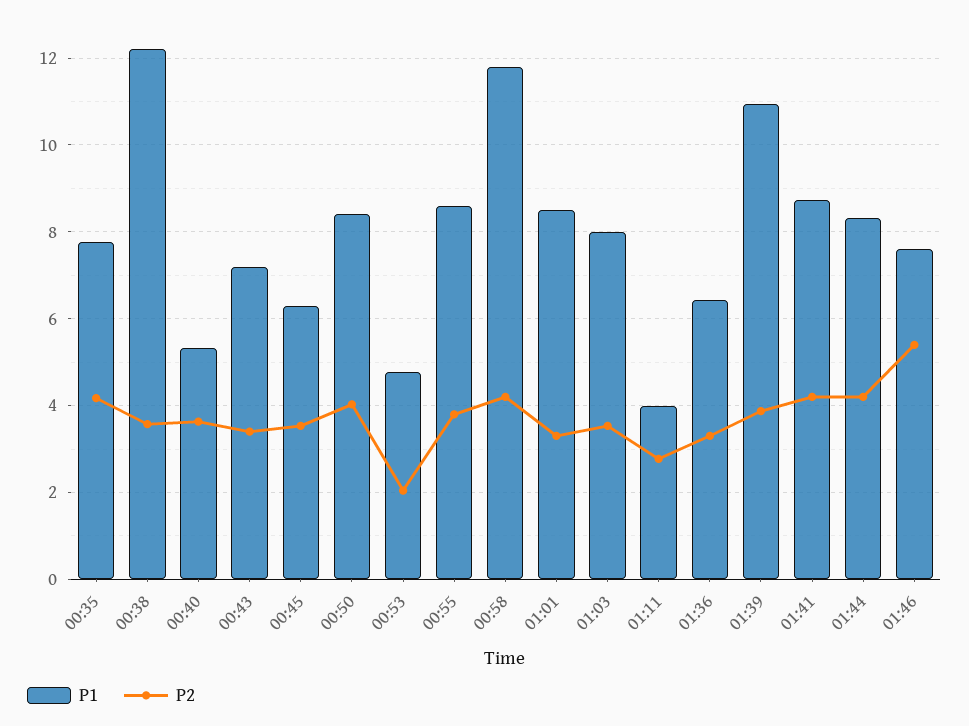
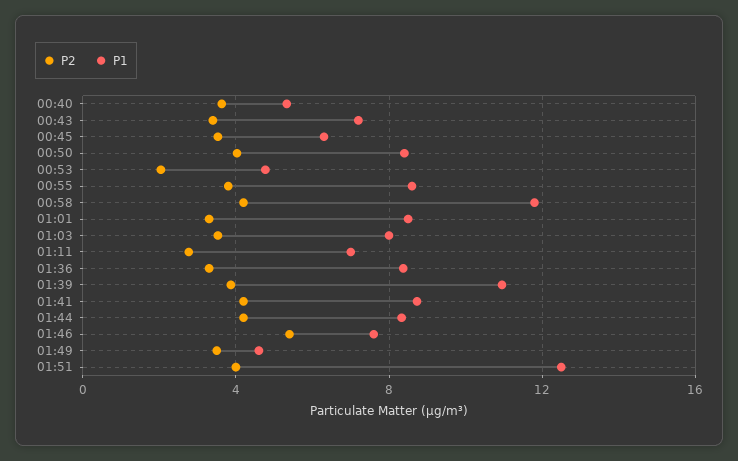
P1, 00:35: 7.8 -> none
P2, 00:35: 4.2 -> none
P1, 00:38: 12.2 -> none
P2, 00:38: 3.6 -> none
P1, 01:11: 4 -> 7
P1, 01:36: 6.4 -> 8.5
P2, 01:49: none -> 3.5
P1, 01:49: none -> 4.5
P2, 01:51: none -> 4
P1, 01:51: none -> 12.5

